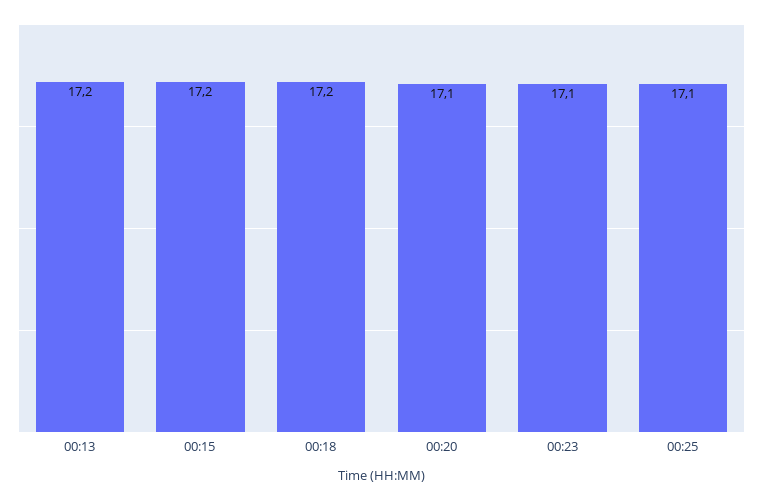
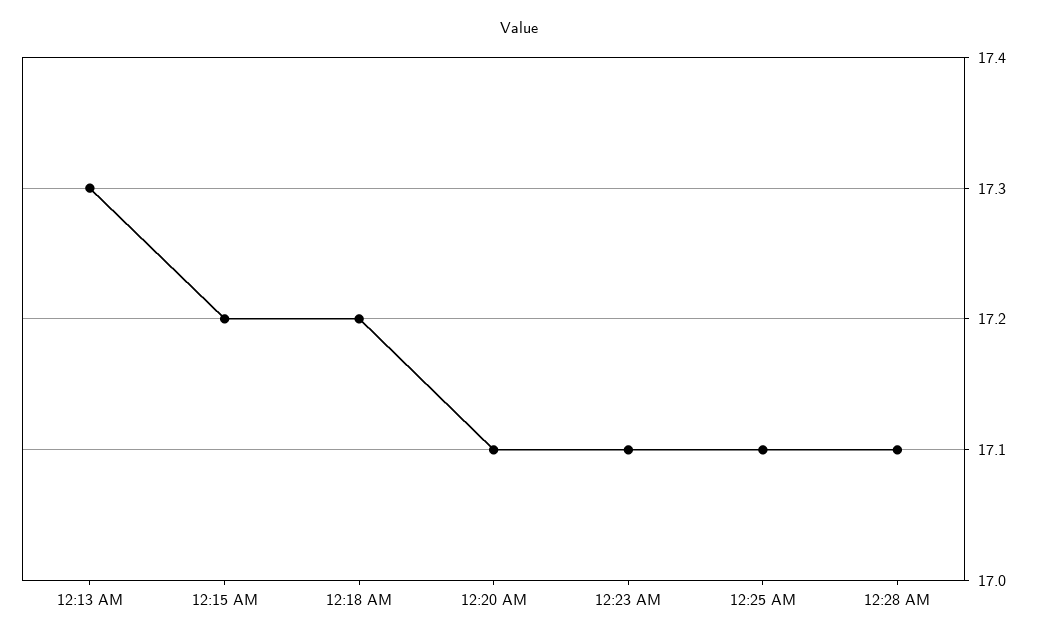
00:13: 17.2 -> 17.3
12:28 AM: none -> 17.1

